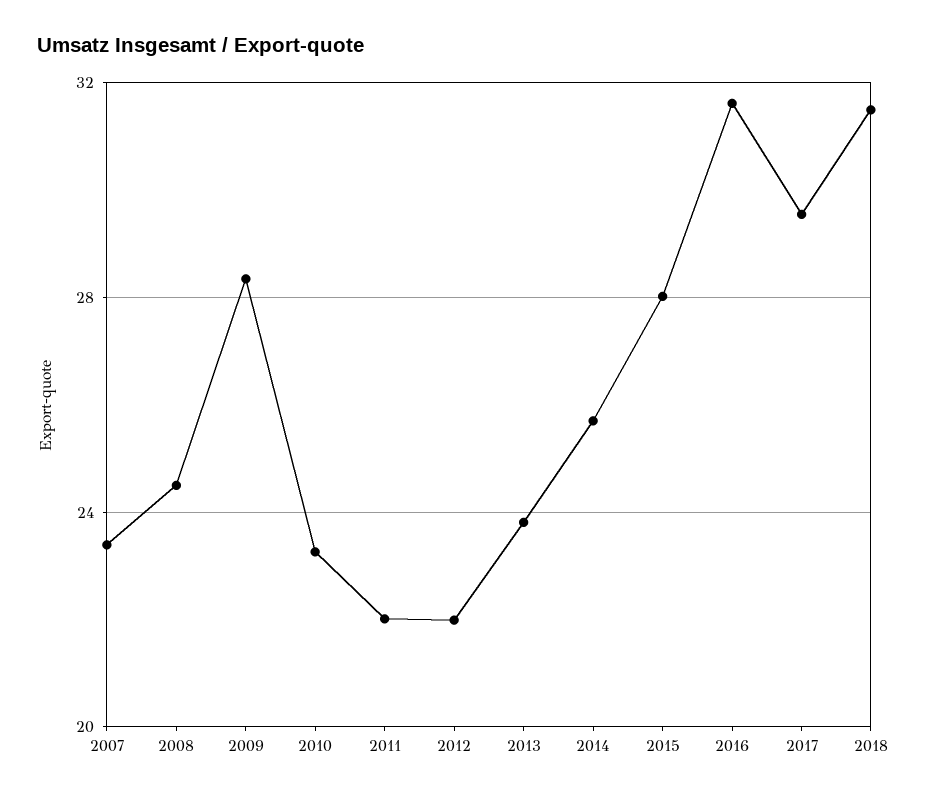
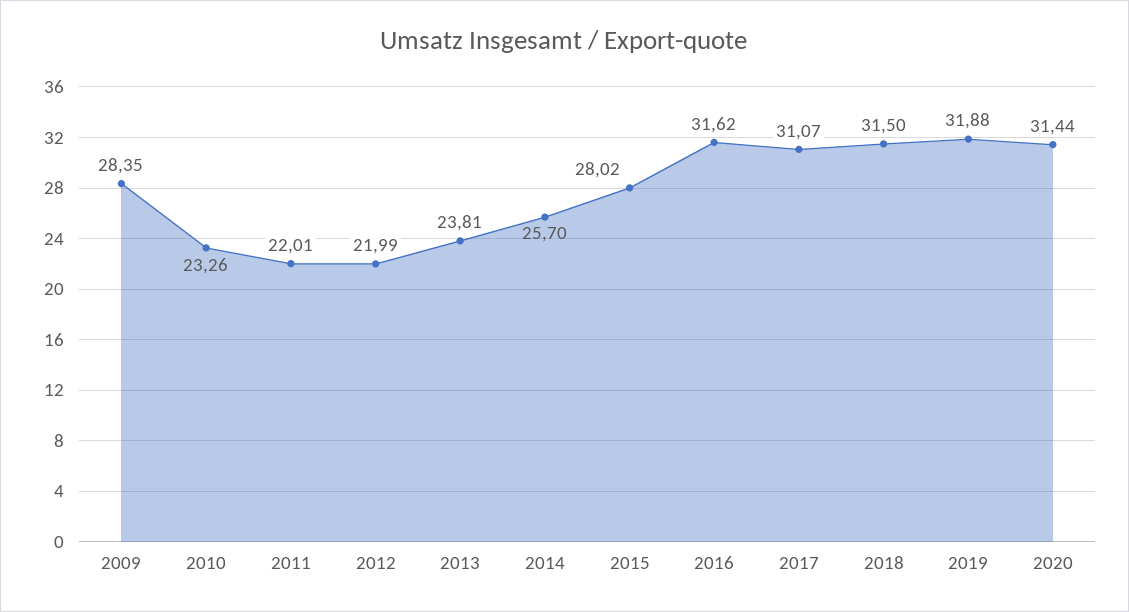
2007: 23.5 -> none
2008: 24.5 -> none
2017: 29.5 -> 31.07
2019: none -> 31.88
2020: none -> 31.44

